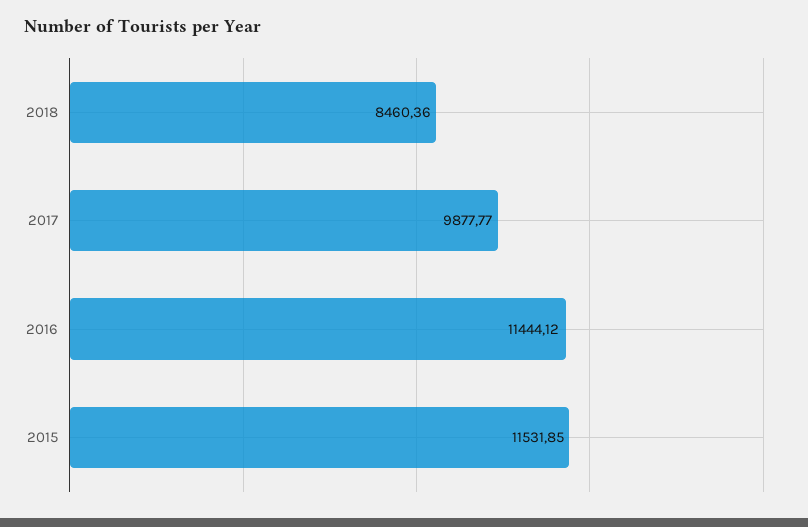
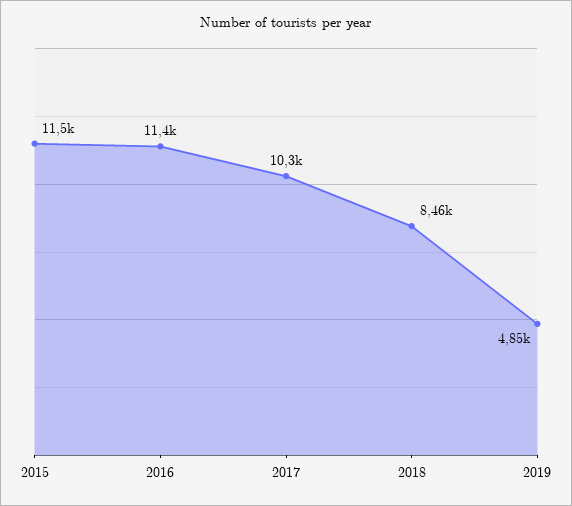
2017: 9877.77 -> 10300
2019: none -> 4850

